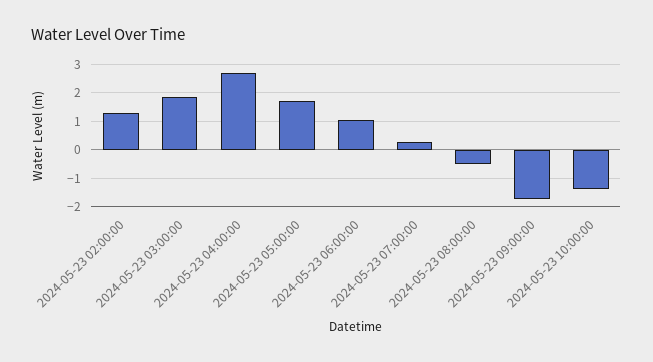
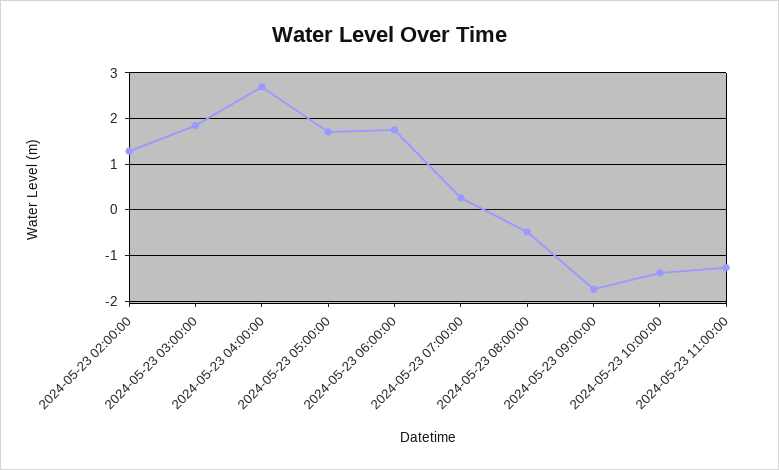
2024-05-23 06:00:00: 1 -> 1.8
2024-05-23 11:00:00: none -> -1.2

